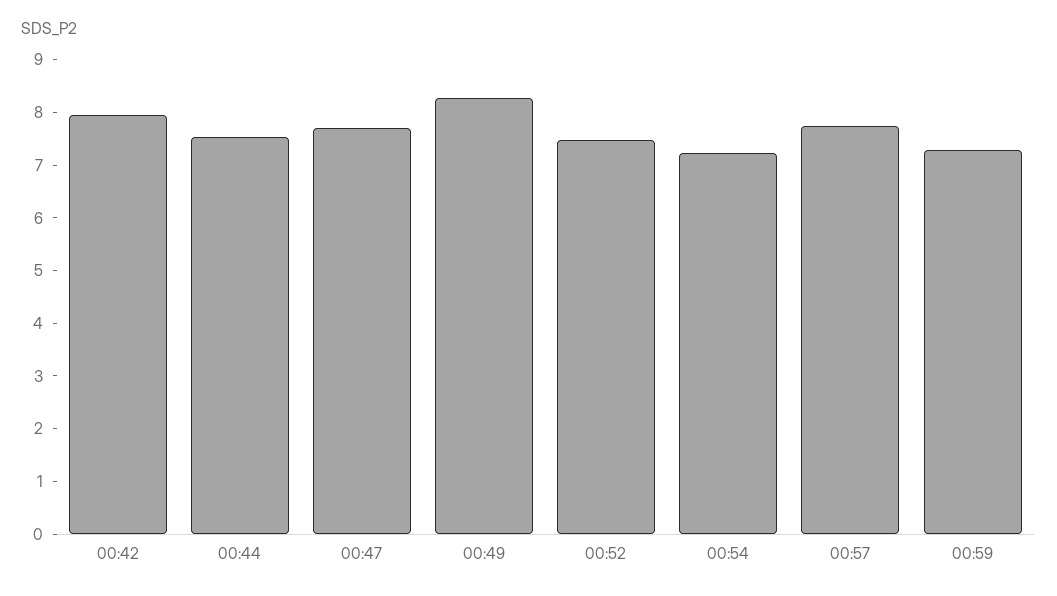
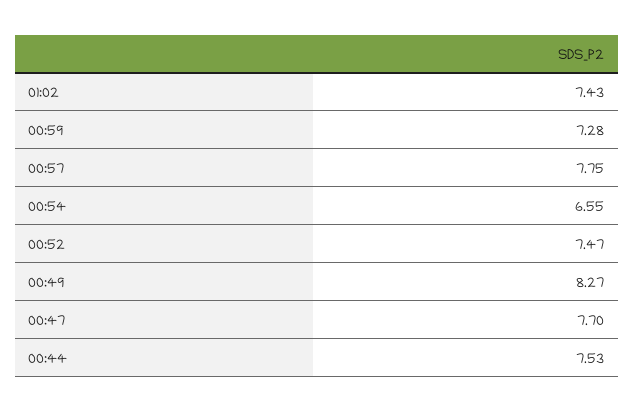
00:42: 8 -> none
00:54: 7.2 -> 6.55
01:02: none -> 7.43

